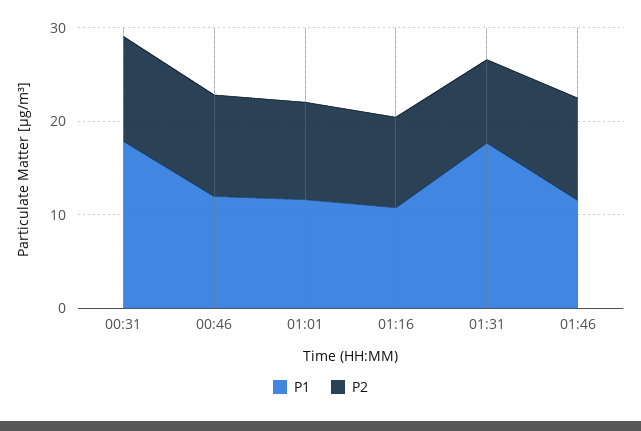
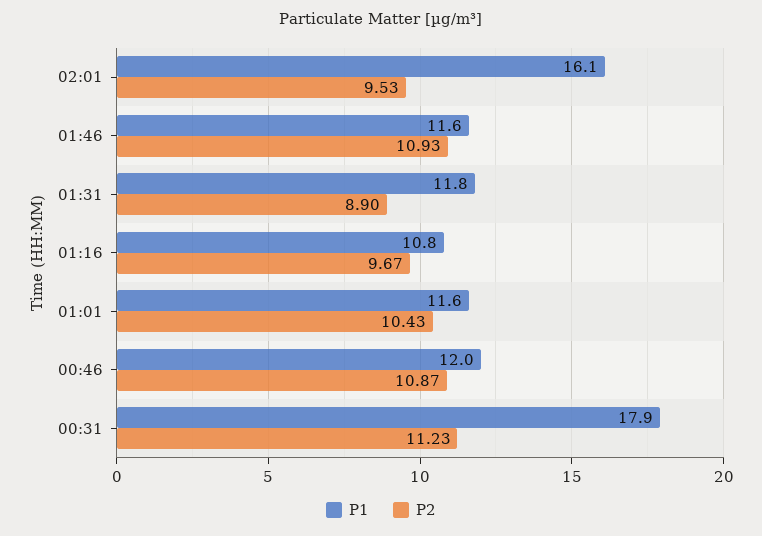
P1, 01:31: 18 -> 11.8
P1, 02:01: none -> 16.1
P2, 02:01: none -> 9.53

